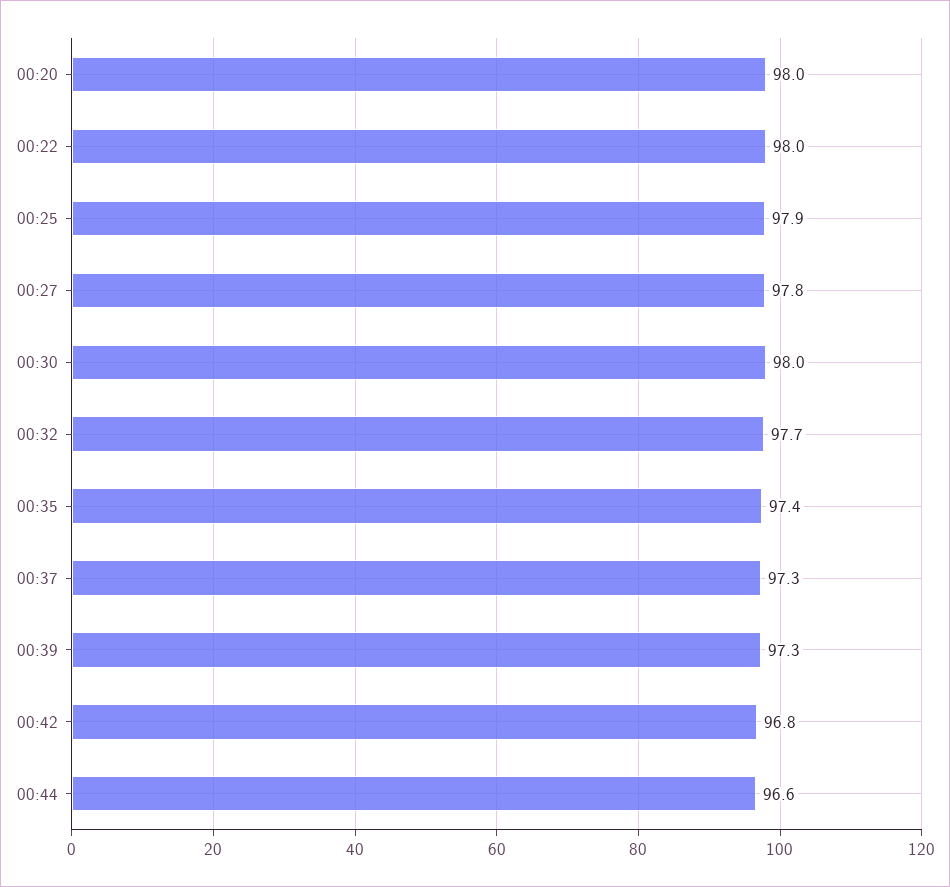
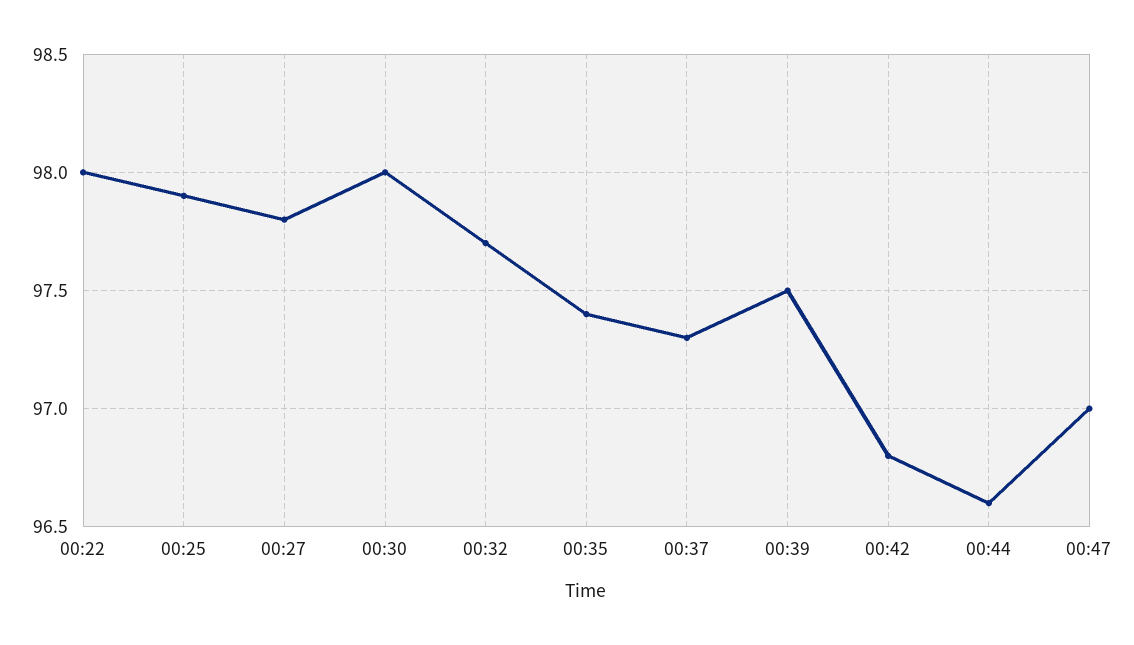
00:20: 98 -> none
00:39: 97.3 -> 97.5
00:47: none -> 97

